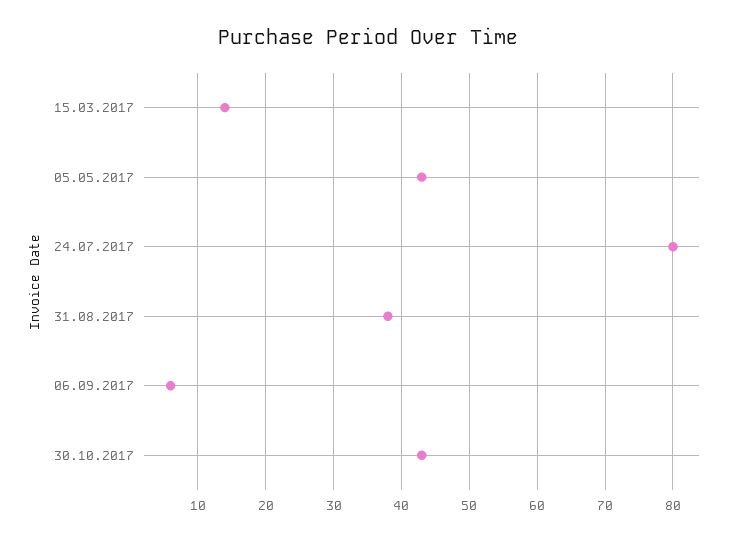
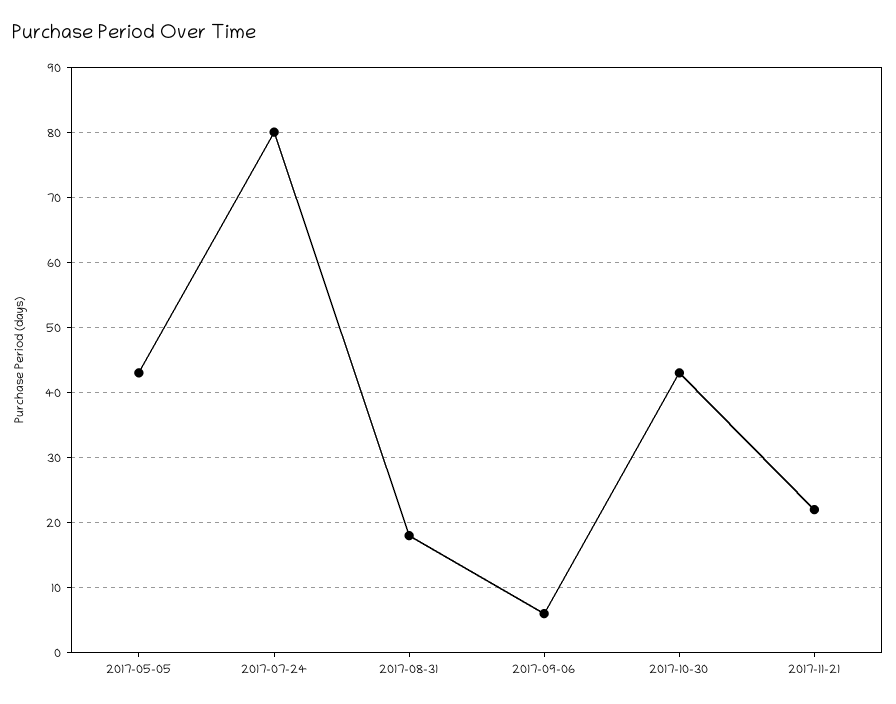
15.03.2017: 14 -> none
31.08.2017: 38 -> 18
2017-11-21: none -> 22

